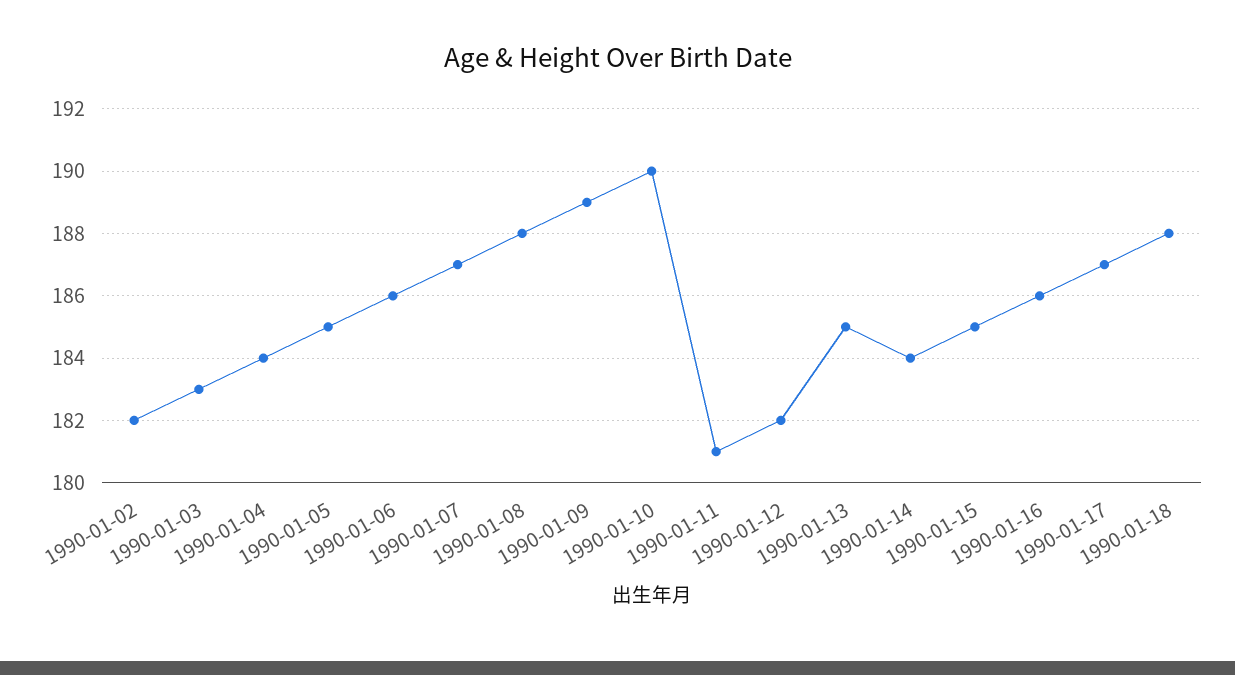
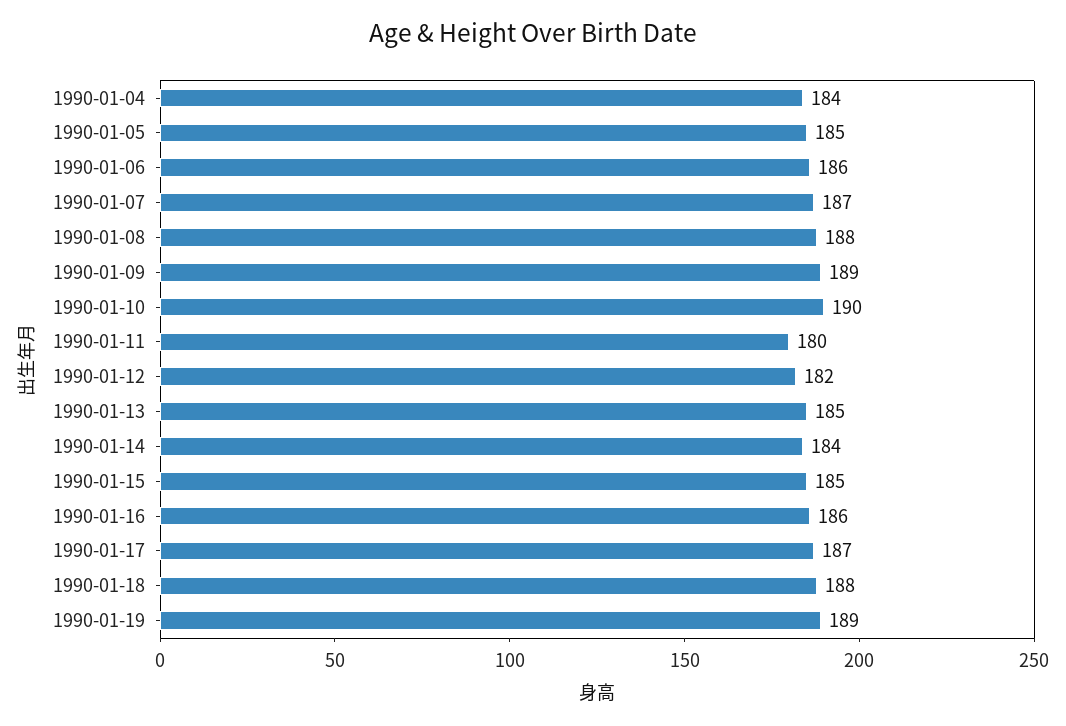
1990-01-02: 182 -> none
1990-01-03: 183 -> none
1990-01-11: 181 -> 180
1990-01-19: none -> 189

